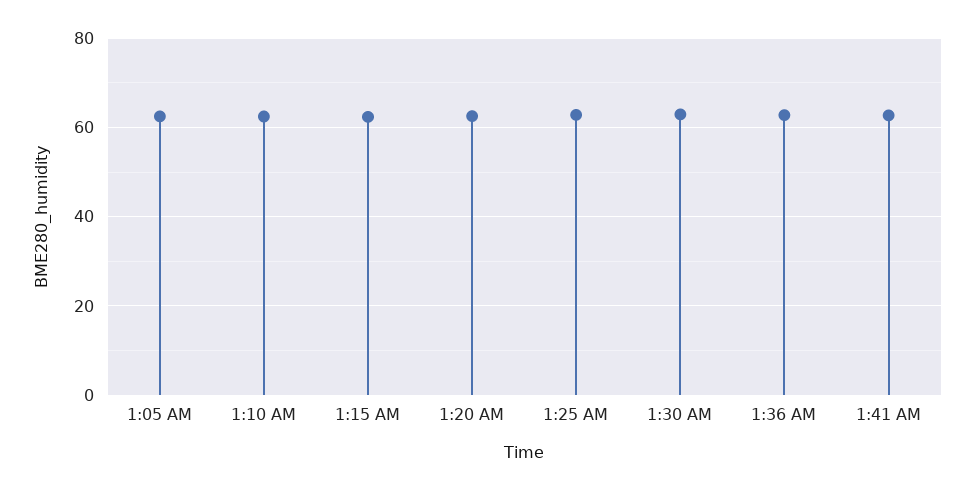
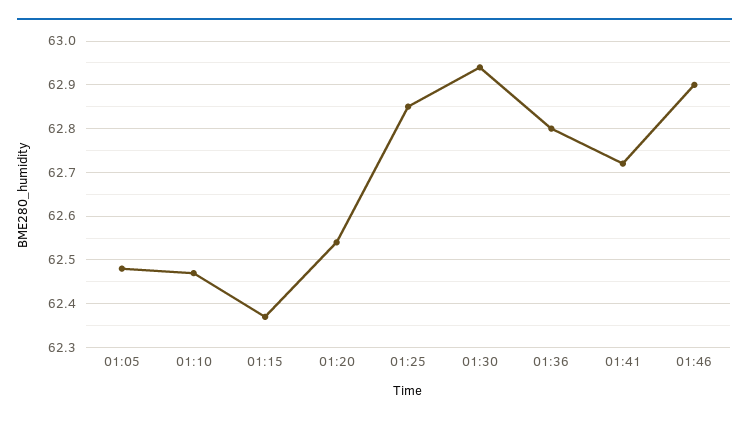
01:46: none -> 62.9

